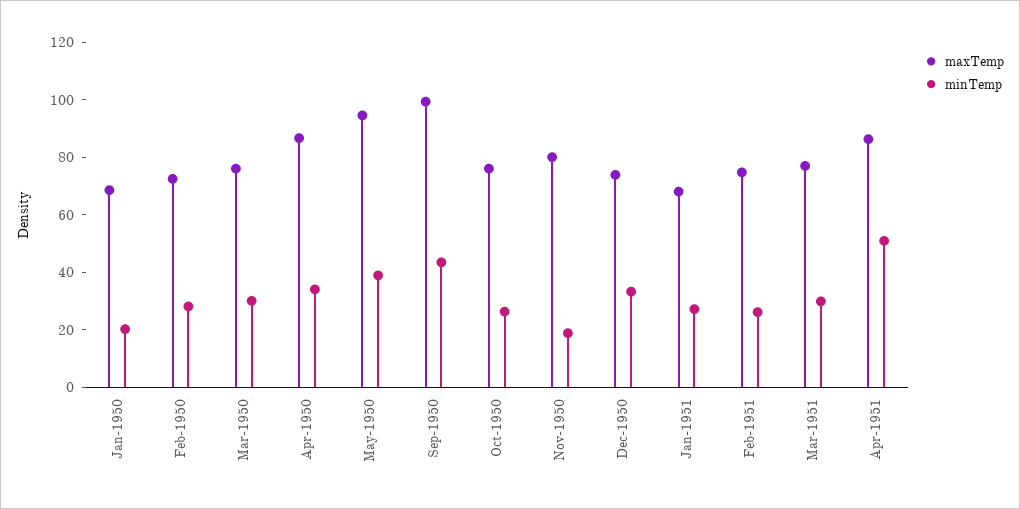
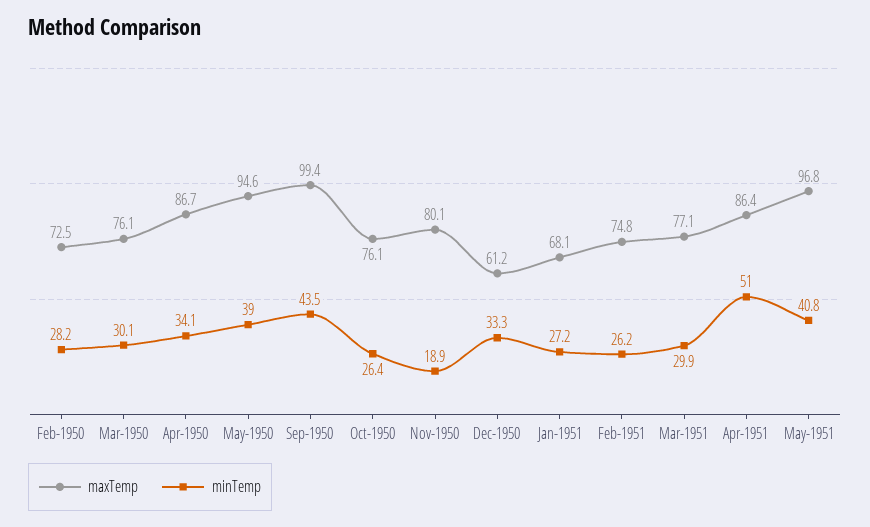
maxTemp, Jan-1950: 70 -> none
minTemp, Jan-1950: 20 -> none
maxTemp, Dec-1950: 75 -> 61.2
maxTemp, May-1951: none -> 96.8
minTemp, May-1951: none -> 40.8

